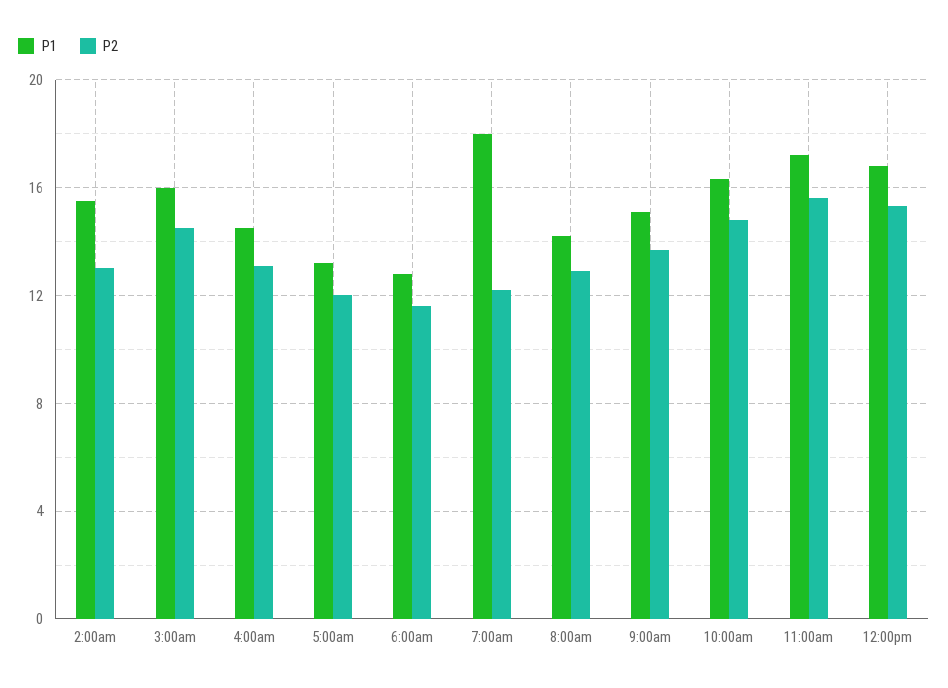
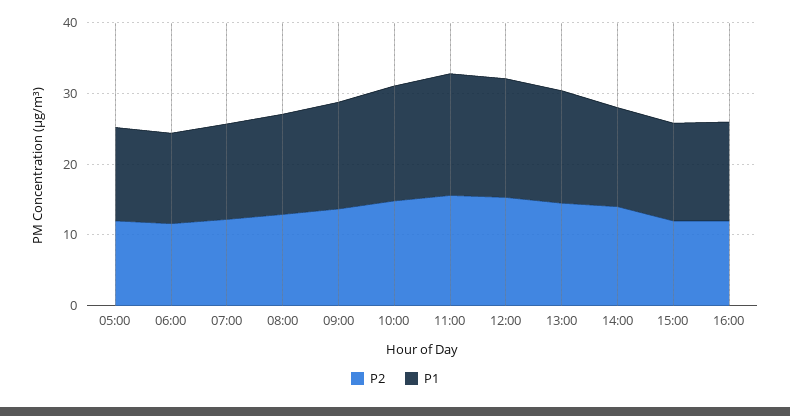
P1, 2:00am: 15.5 -> none
P2, 2:00am: 13 -> none
P1, 3:00am: 16 -> none
P2, 3:00am: 14.5 -> none
P1, 4:00am: 14.5 -> none
P2, 4:00am: 13 -> none
P1, 7:00am: 18 -> 14
P2, 13:00: none -> 14
P1, 13:00: none -> 16
P2, 14:00: none -> 14
P1, 14:00: none -> 14
P2, 15:00: none -> 12
P1, 15:00: none -> 14
P2, 16:00: none -> 12
P1, 16:00: none -> 14

